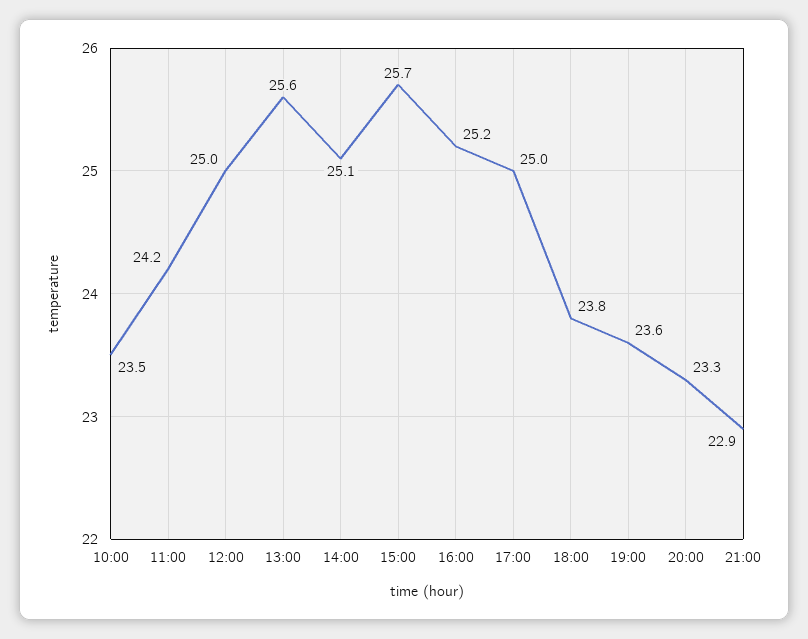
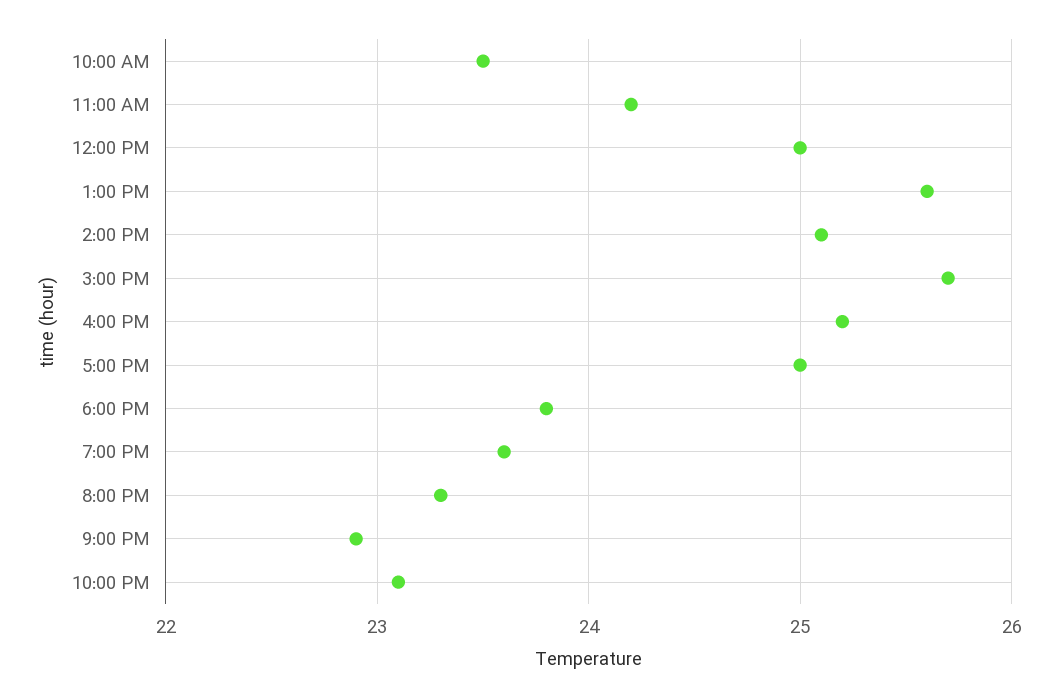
10:00 PM: none -> 23.1

